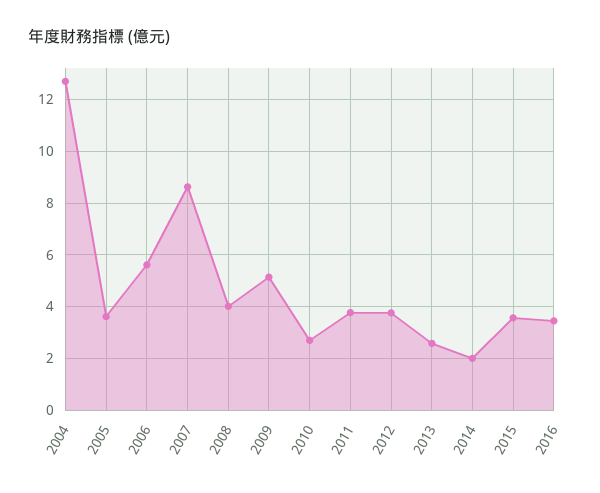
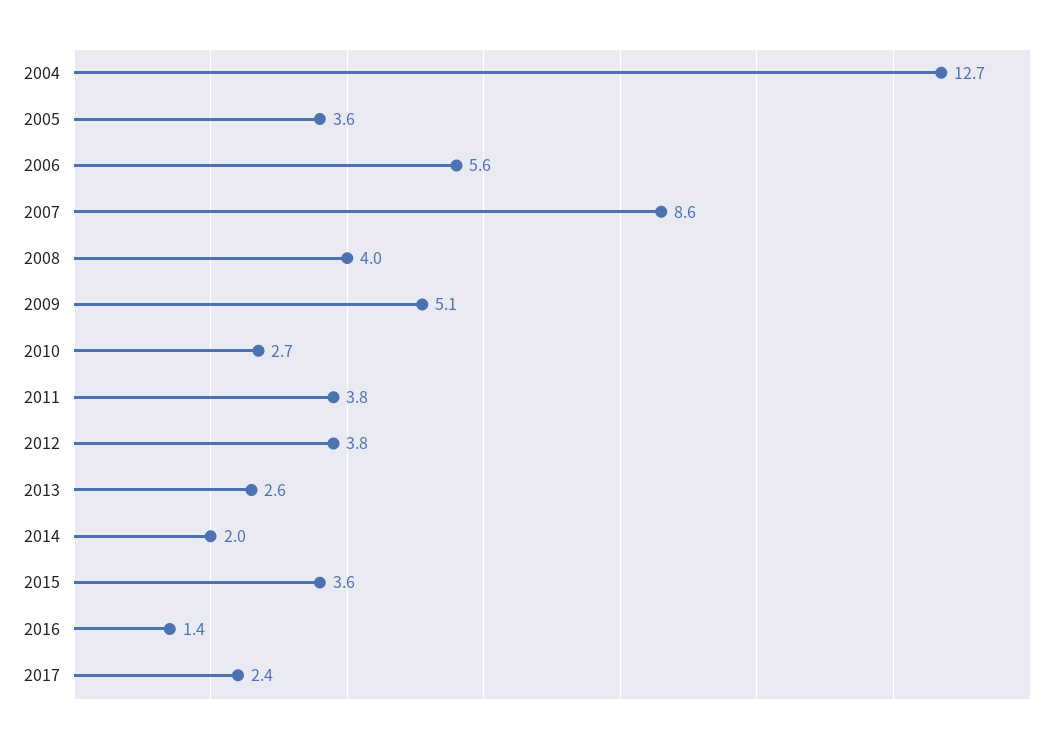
2016: 3.5 -> 1.4
2017: none -> 2.4

